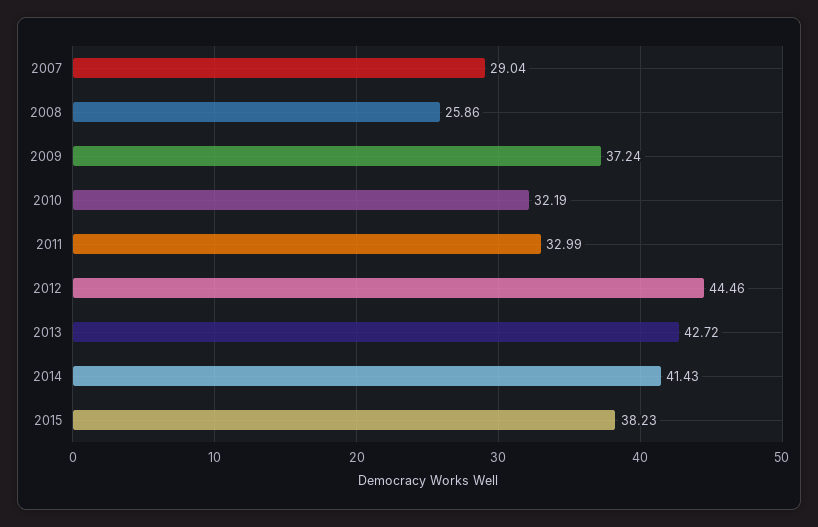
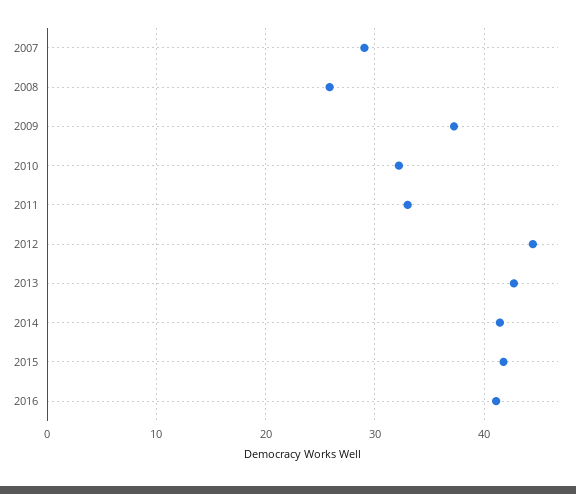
2015: 38.23 -> 42
2016: none -> 41

